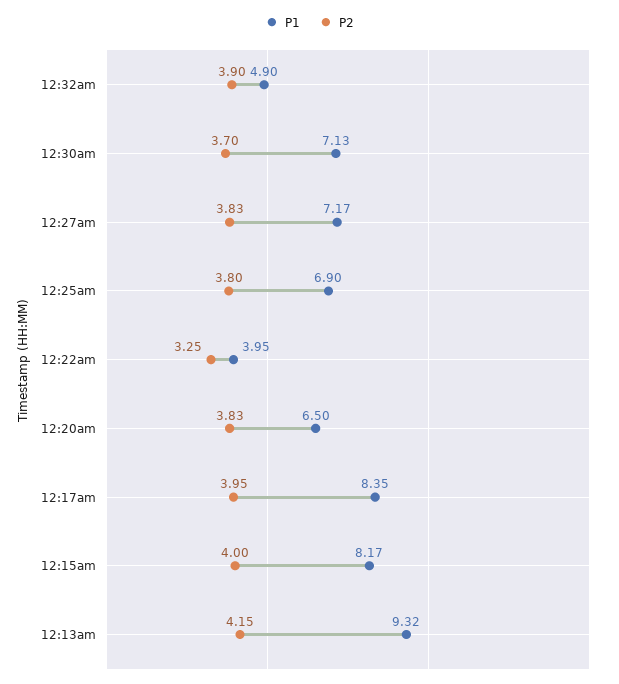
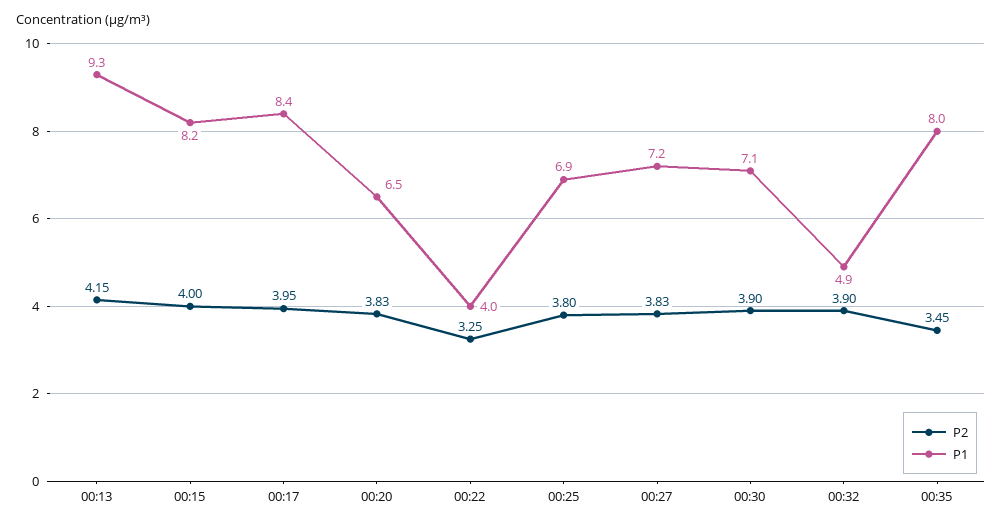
P2, 12:30am: 3.7 -> 3.9
P2, 00:35: none -> 3.45
P1, 00:35: none -> 8

